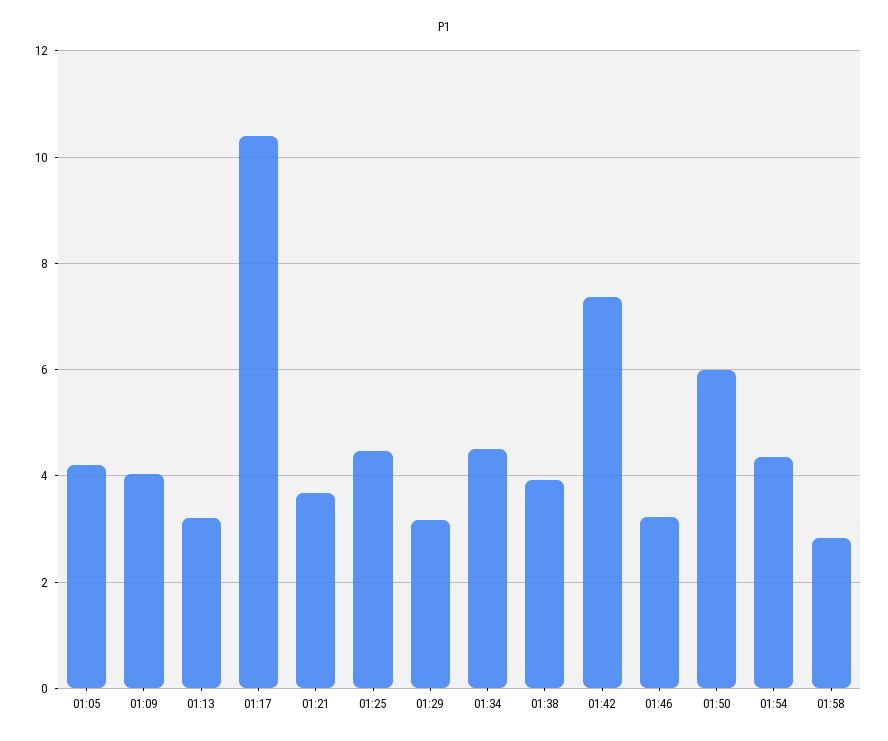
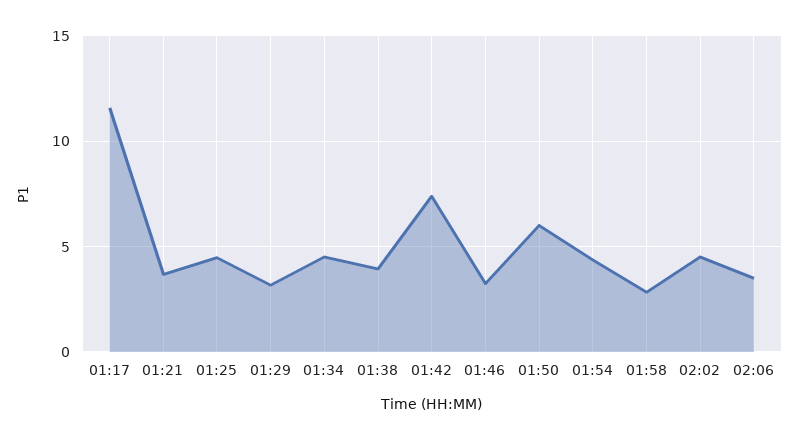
01:05: 4.2 -> none
01:09: 4 -> none
01:13: 3.2 -> none
01:17: 10.4 -> 11.5
02:02: none -> 4.5
02:06: none -> 3.5

